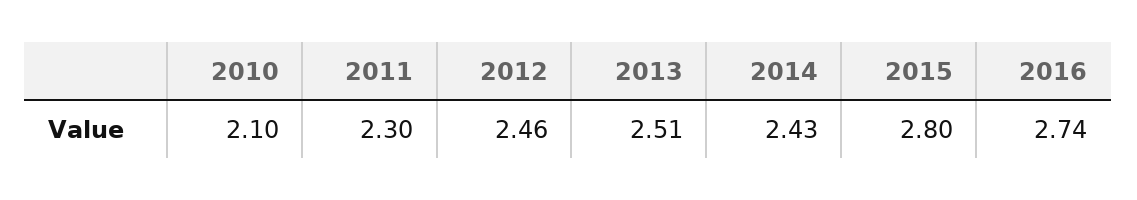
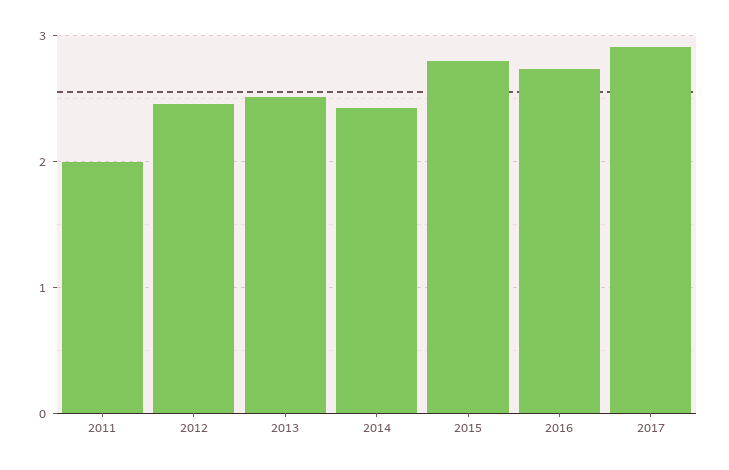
2010: 2.1 -> none
2011: 2.3 -> 2
2017: none -> 2.9

